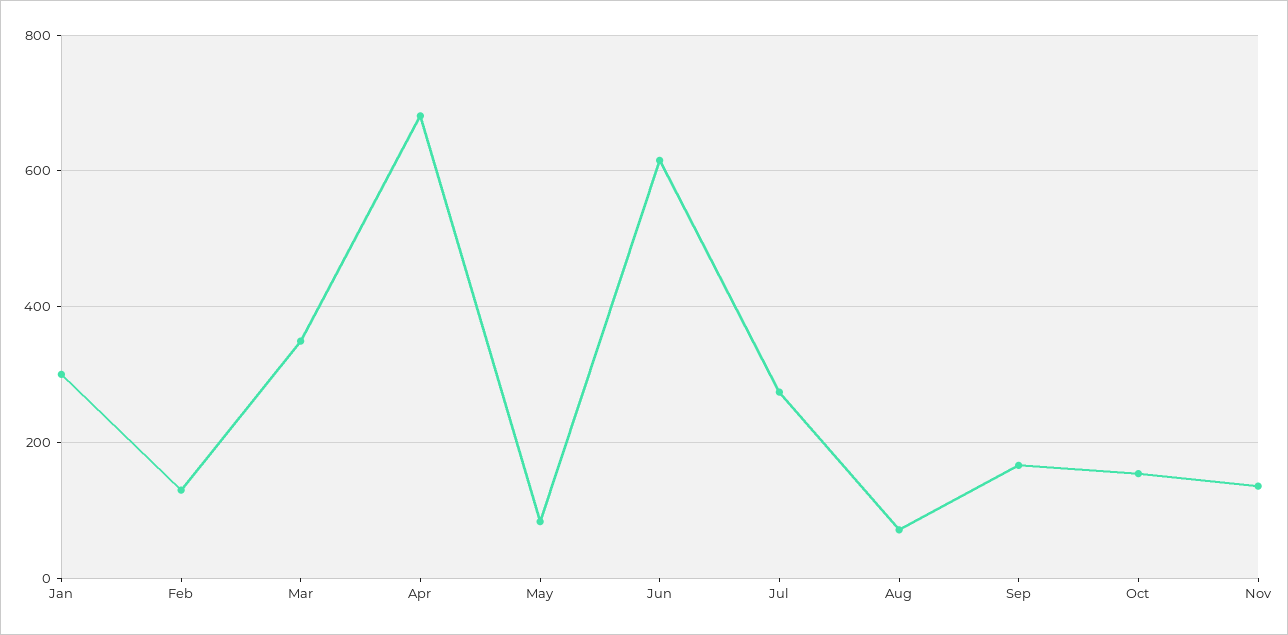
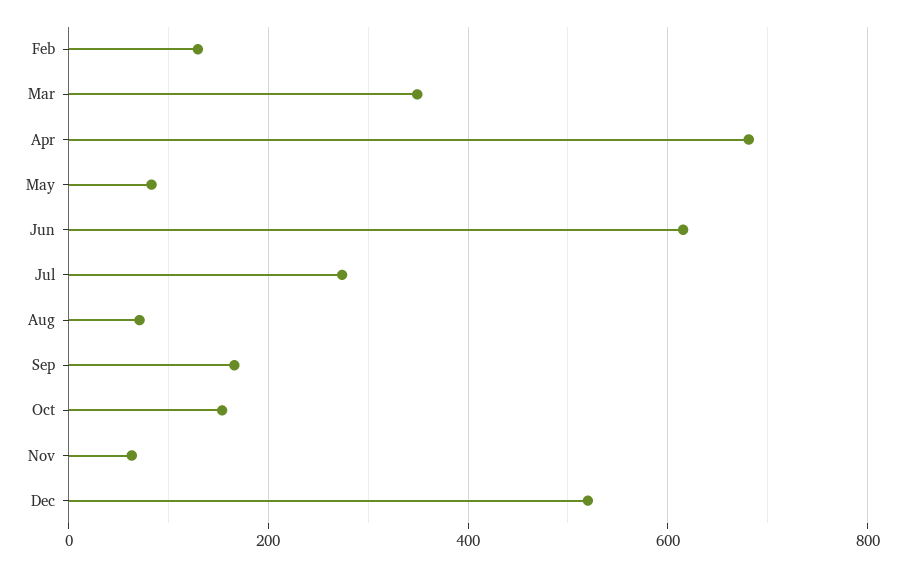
Jan: 300 -> none
Nov: 140 -> 60
Dec: none -> 520

